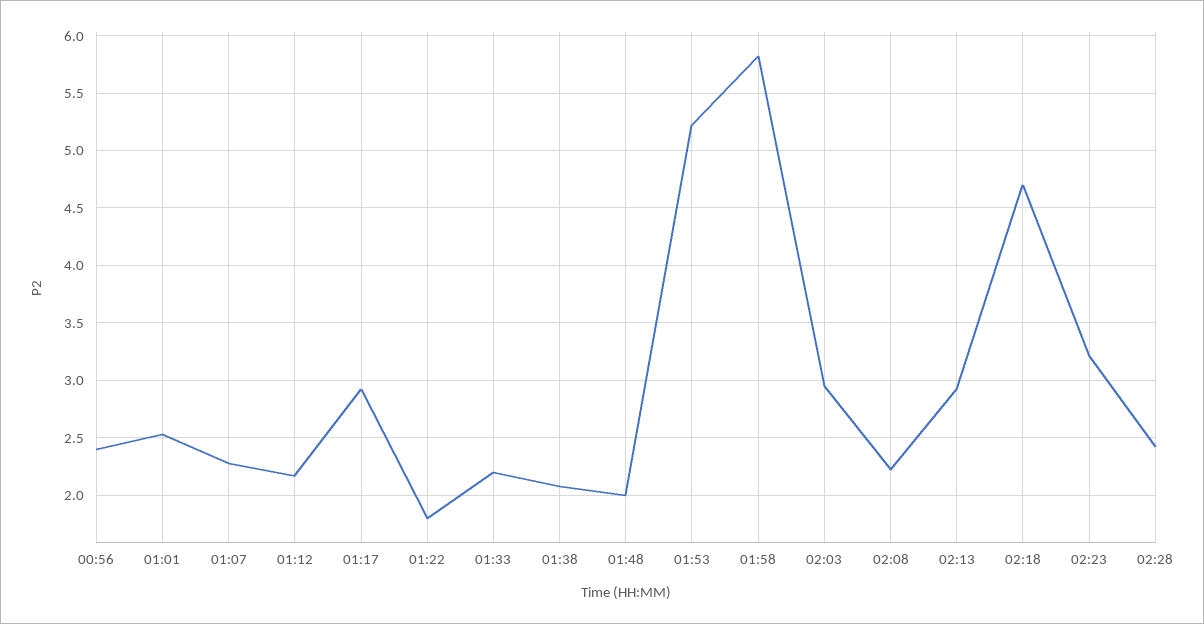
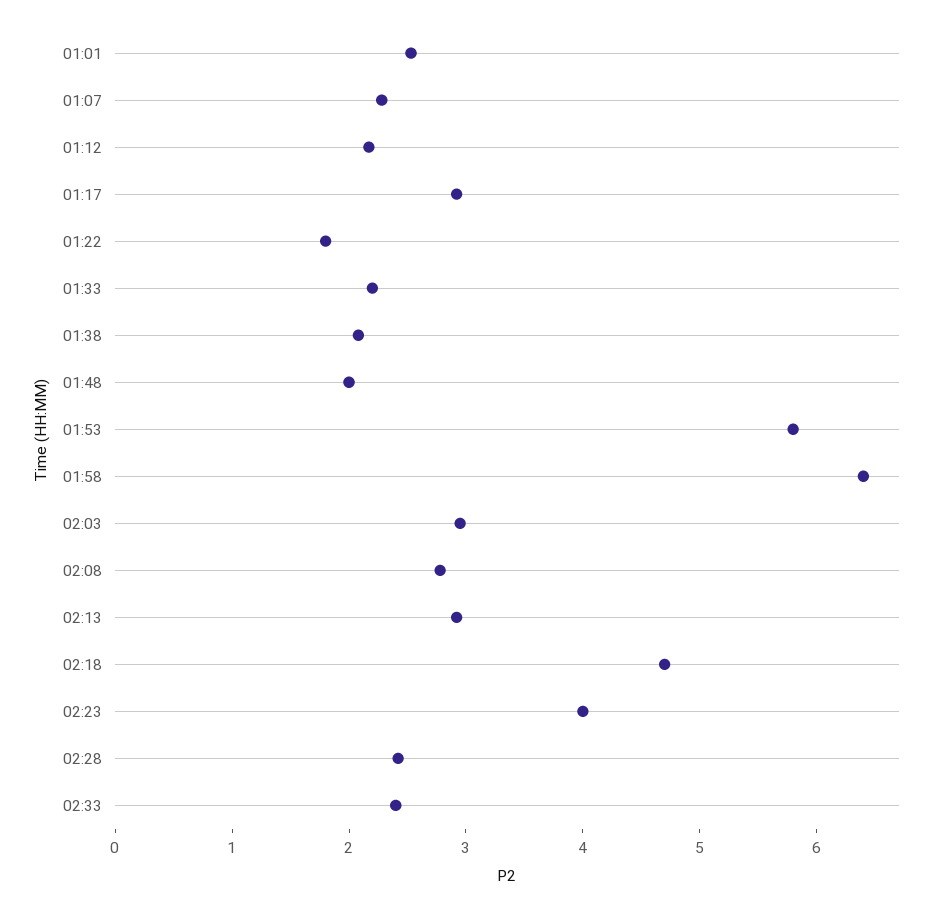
00:56: 2.4 -> none
01:53: 5.2 -> 5.8
01:58: 5.8 -> 6.4
02:08: 2.2 -> 2.8
02:23: 3.2 -> 4
02:33: none -> 2.4

